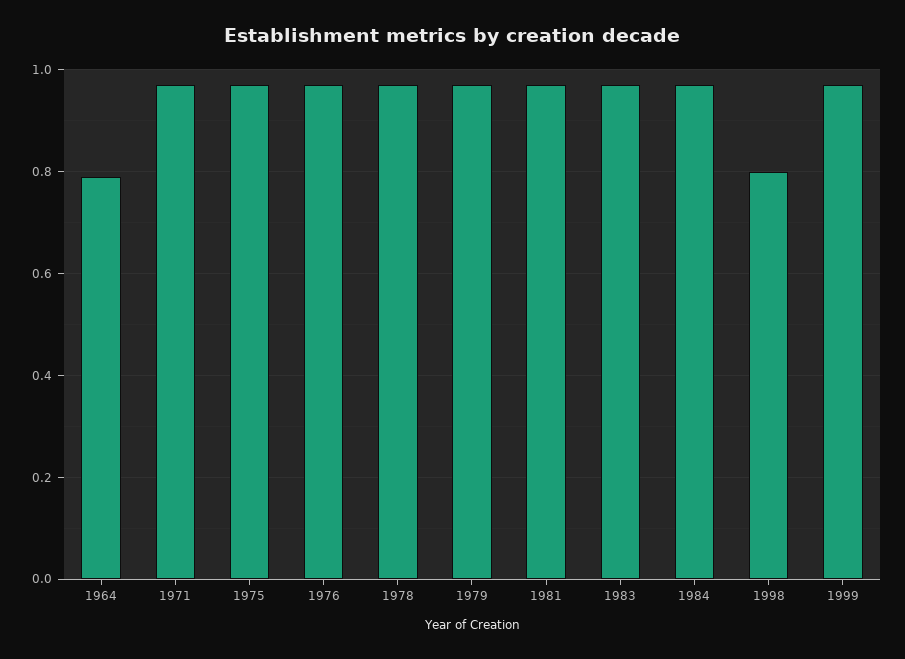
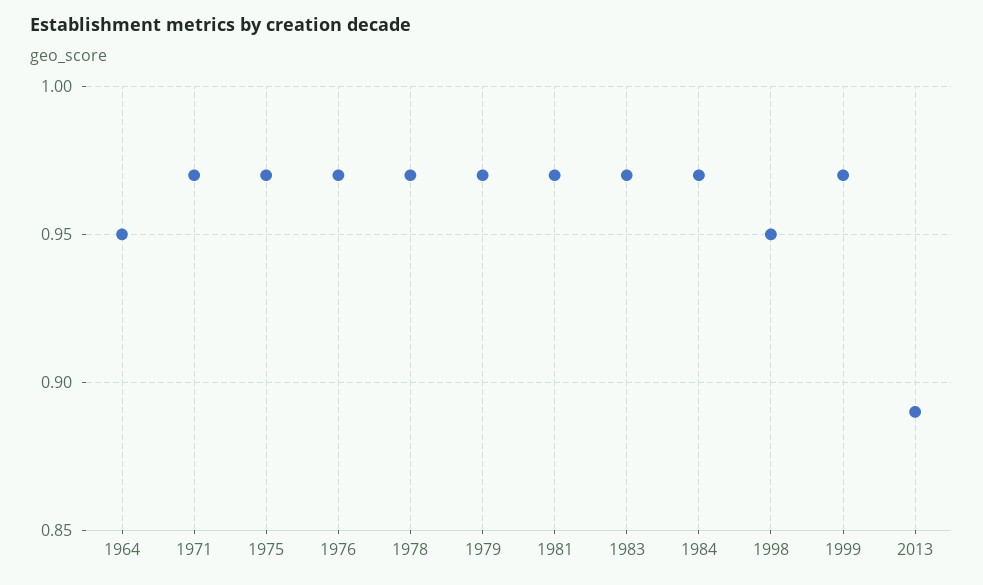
1964: 0.8 -> 0.95
1998: 0.8 -> 0.95
2013: none -> 0.89

